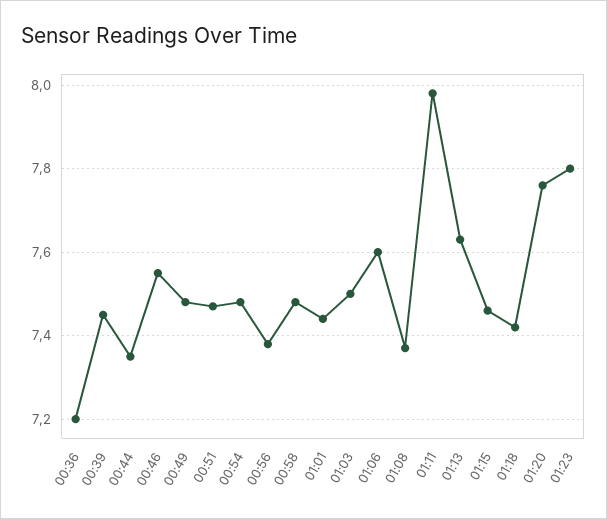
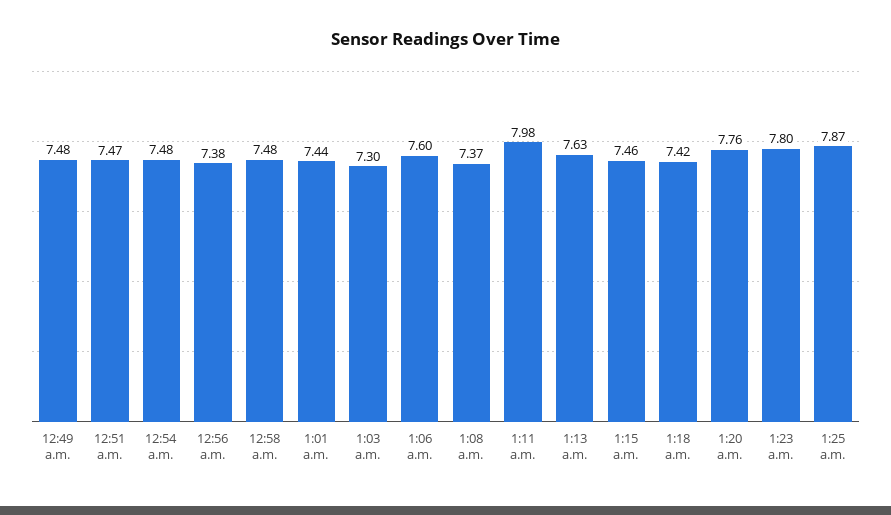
00:36: 7.2 -> none
00:39: 7.45 -> none
00:44: 7.35 -> none
00:46: 7.55 -> none
01:03: 7.5 -> 7.3
1:25 a.m.: none -> 7.87

